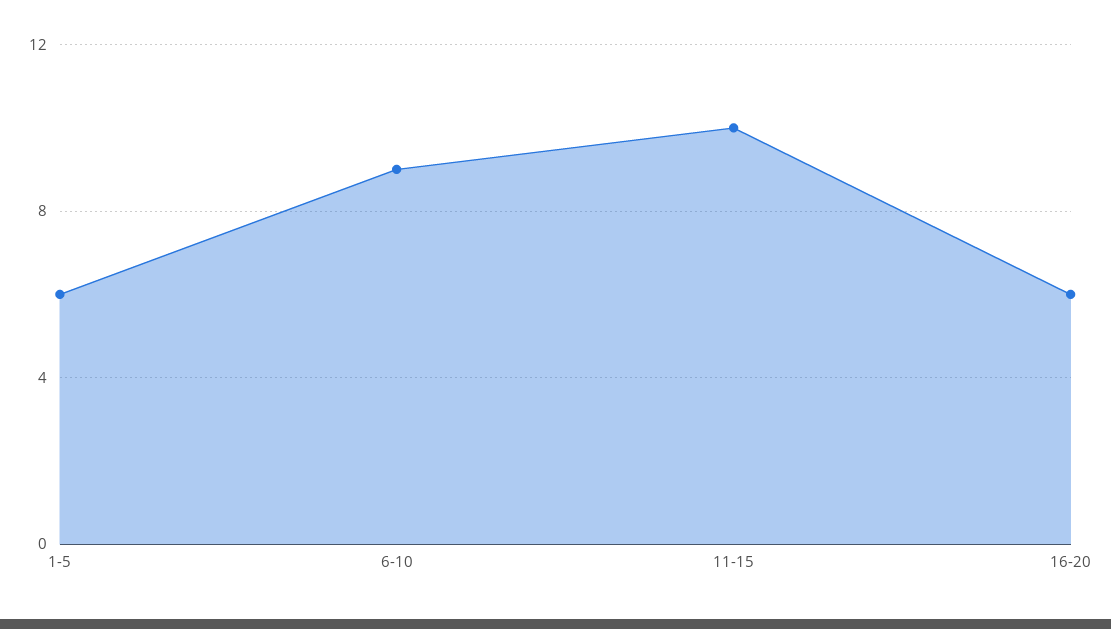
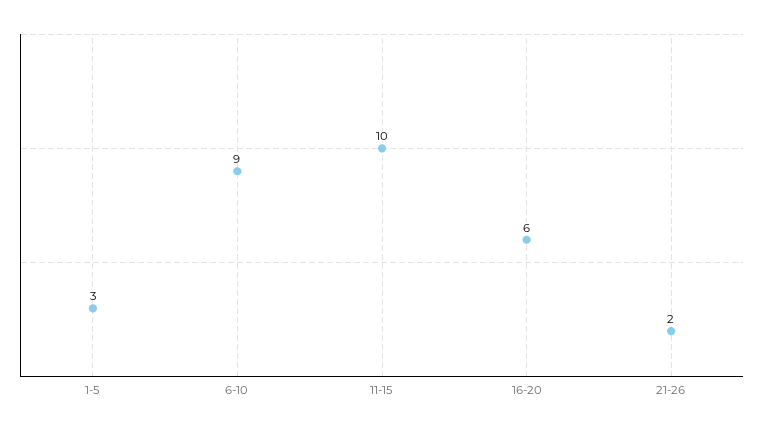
1-5: 6 -> 3
21-26: none -> 2

